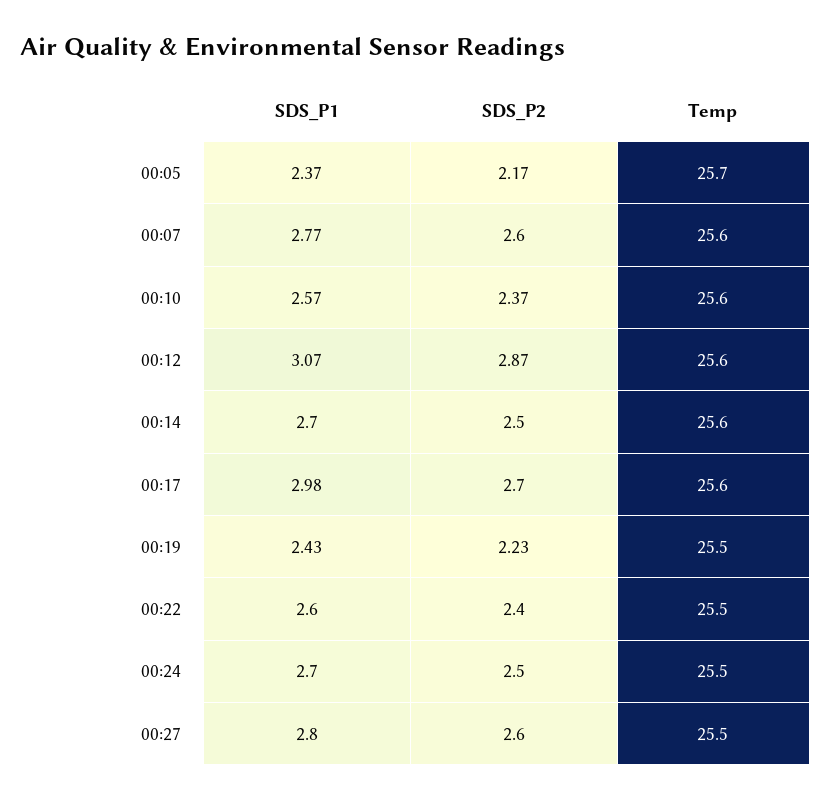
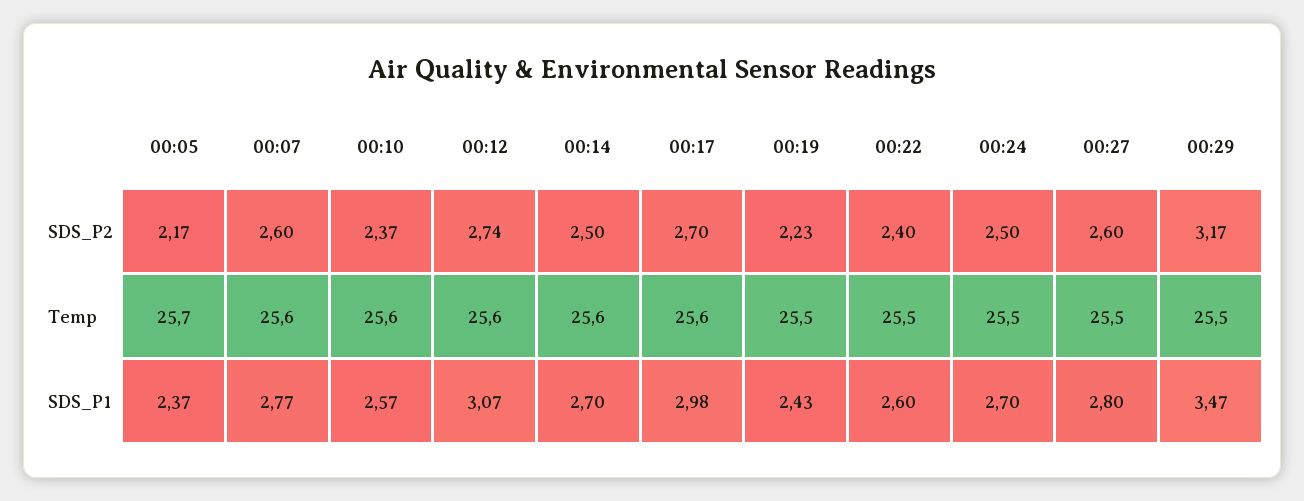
SDS_P2, 00:12: 2.87 -> 2.74
SDS_P2, 00:29: none -> 3.17
Temp, 00:29: none -> 25.5
SDS_P1, 00:29: none -> 3.47

